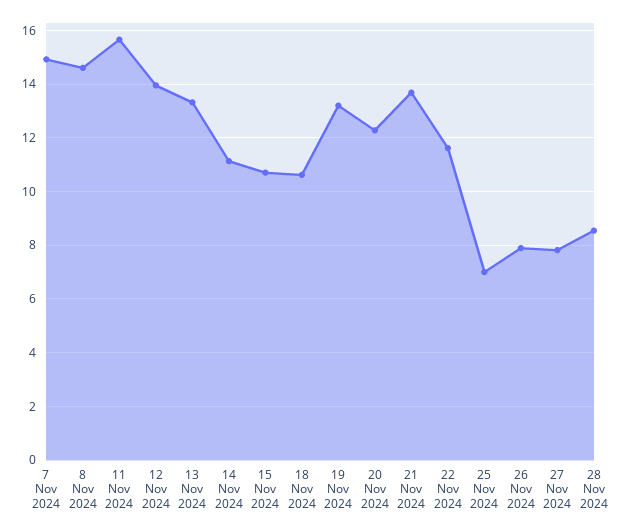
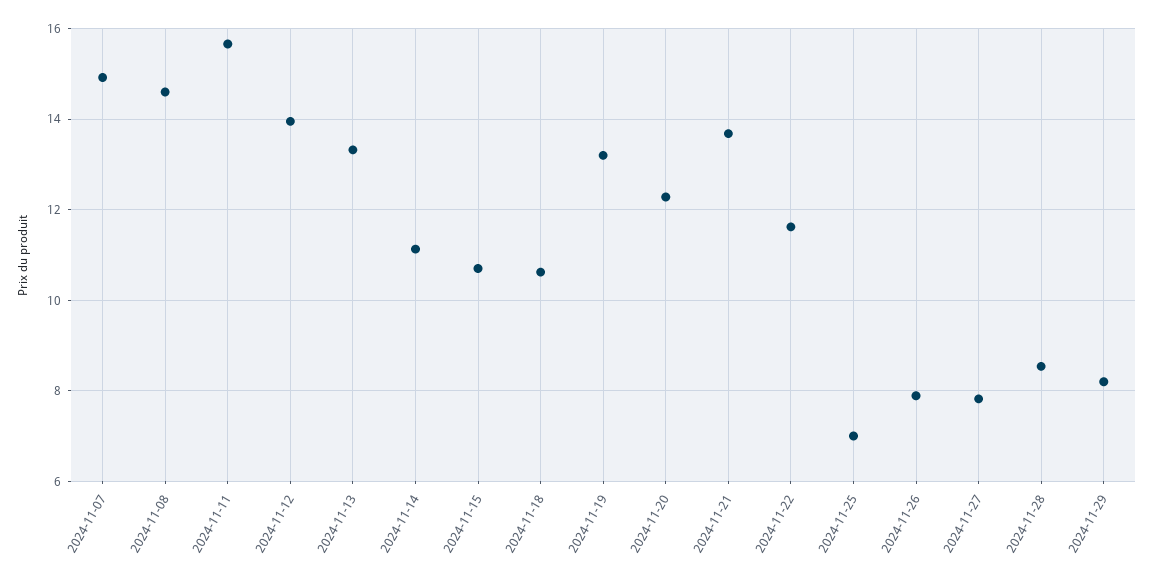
2024-11-29: none -> 8.2

